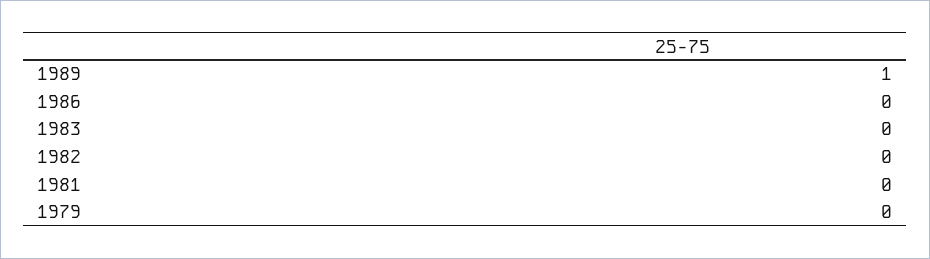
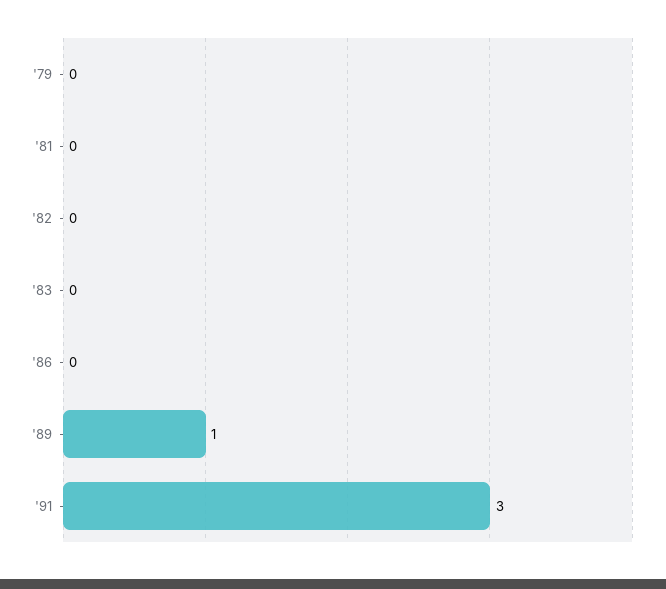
'91: none -> 3

